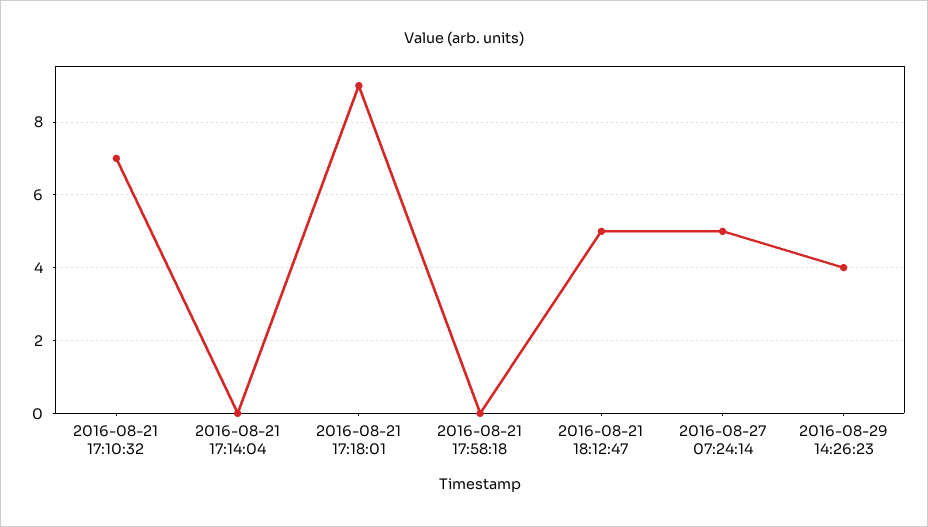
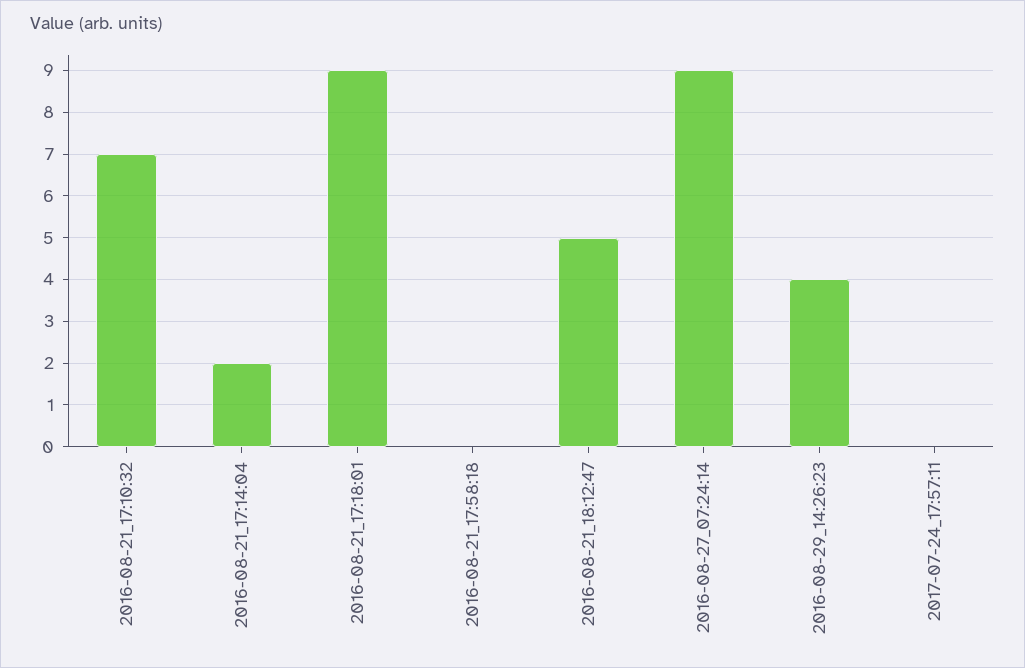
2016-08-21 17:14:04: 0 -> 2
2016-08-27 07:24:14: 5 -> 9
2017-07-24_17:57:11: none -> 0

